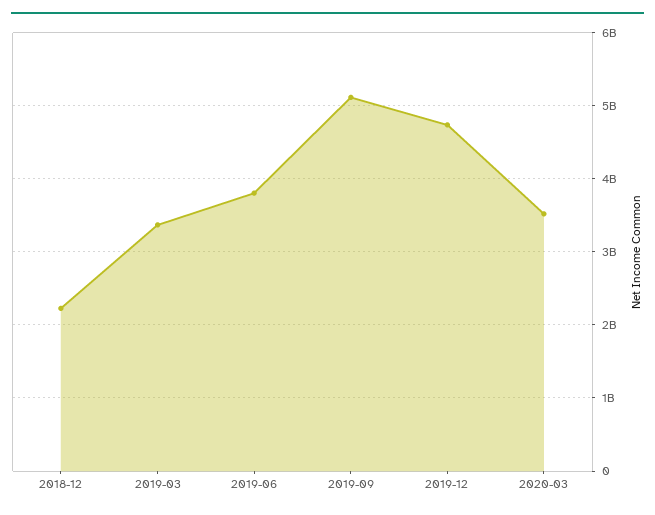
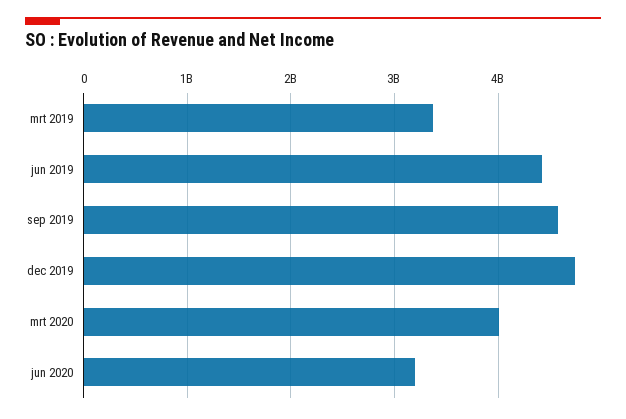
2018-12: 2200000000 -> none
2019-06: 3800000000 -> 4400000000
2019-09: 5100000000 -> 4600000000
2020-03: 3500000000 -> 4000000000
jun 2020: none -> 3200000000

